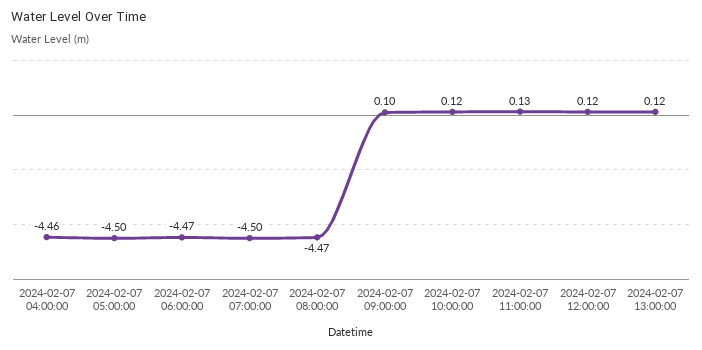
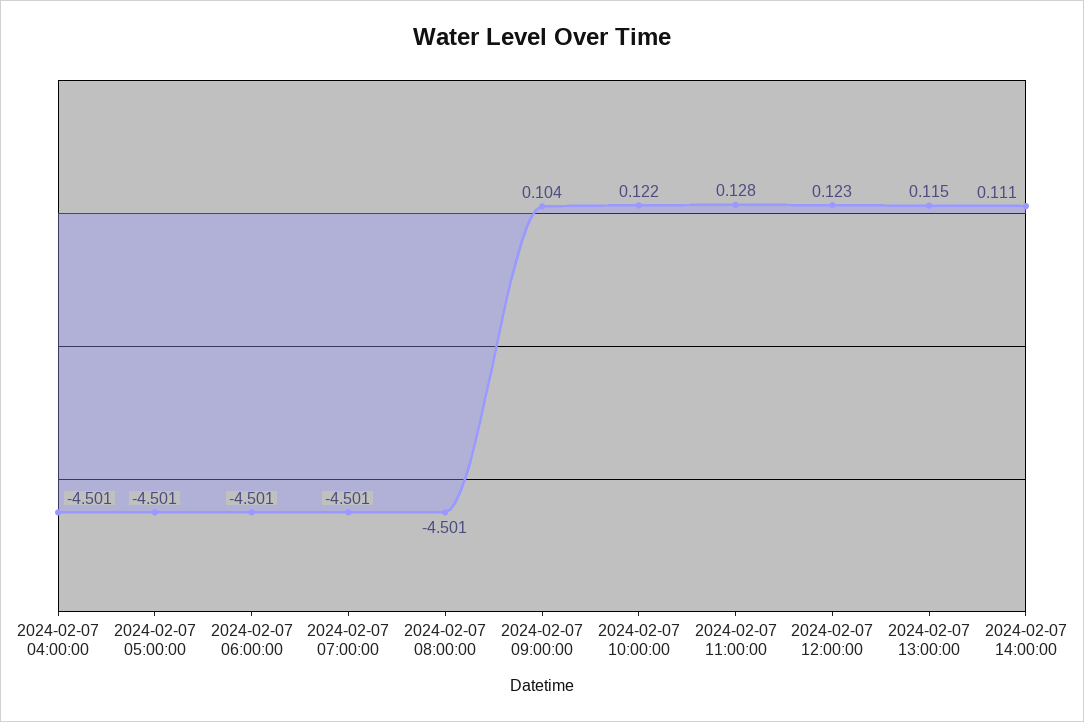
2024-02-07 04:00:00: -4.46 -> -4.501
2024-02-07 06:00:00: -4.47 -> -4.501
2024-02-07 08:00:00: -4.47 -> -4.501
2024-02-07 14:00:00: none -> 0.111

